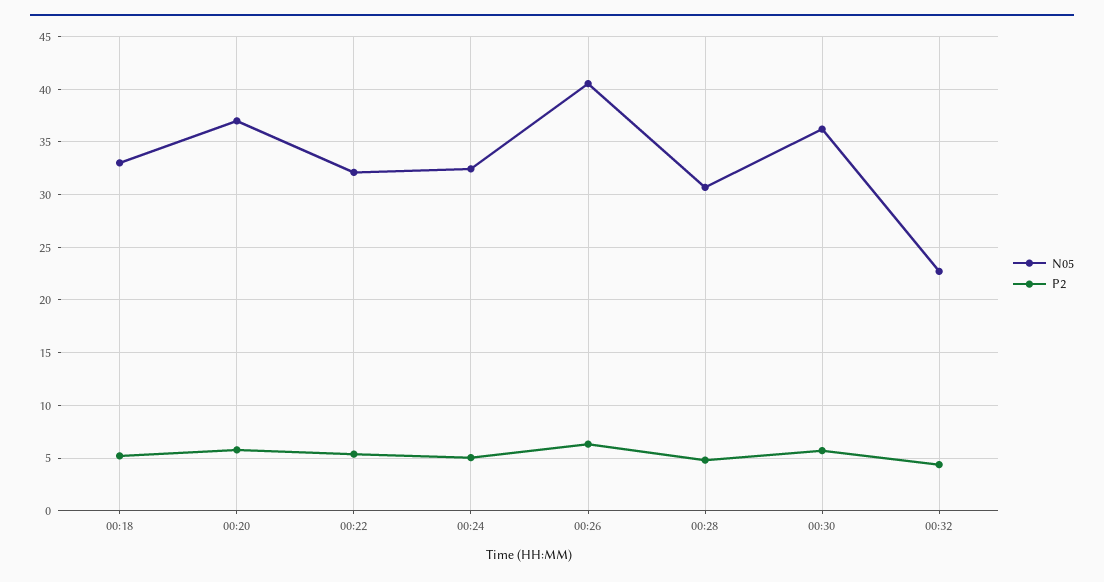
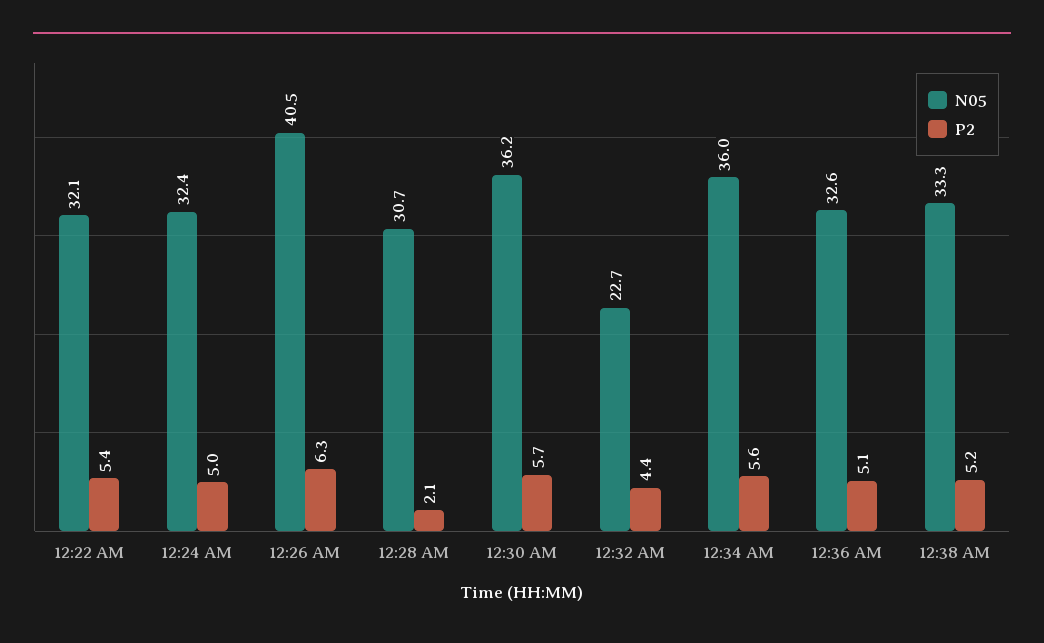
N05, 00:18: 33 -> none
P2, 00:18: 5 -> none
N05, 00:20: 37 -> none
P2, 00:20: 6 -> none
P2, 00:28: 5 -> 2.1
N05, 12:34 AM: none -> 36
P2, 12:34 AM: none -> 5.6
N05, 12:36 AM: none -> 32.6
P2, 12:36 AM: none -> 5.1
N05, 12:38 AM: none -> 33.3
P2, 12:38 AM: none -> 5.2

